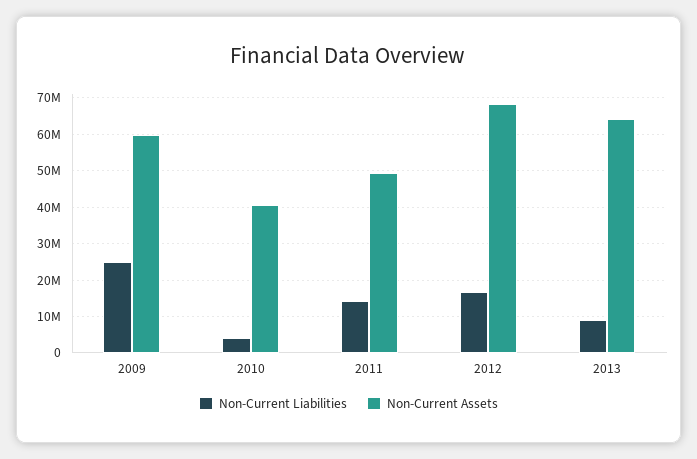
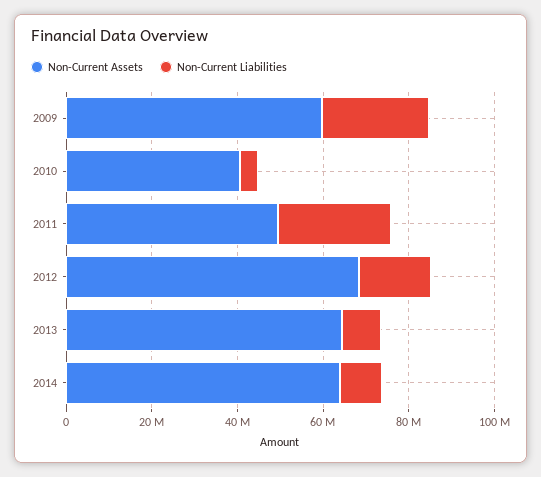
Non-Current Liabilities, 2011: 14000000 -> 25000000
Non-Current Assets, 2014: none -> 65000000
Non-Current Liabilities, 2014: none -> 10000000

